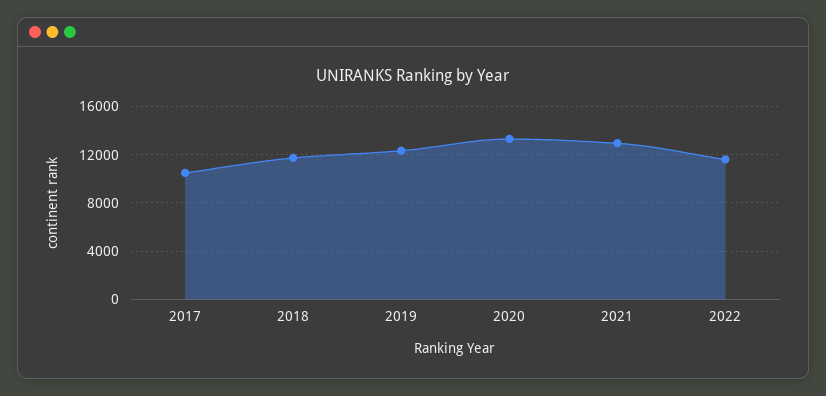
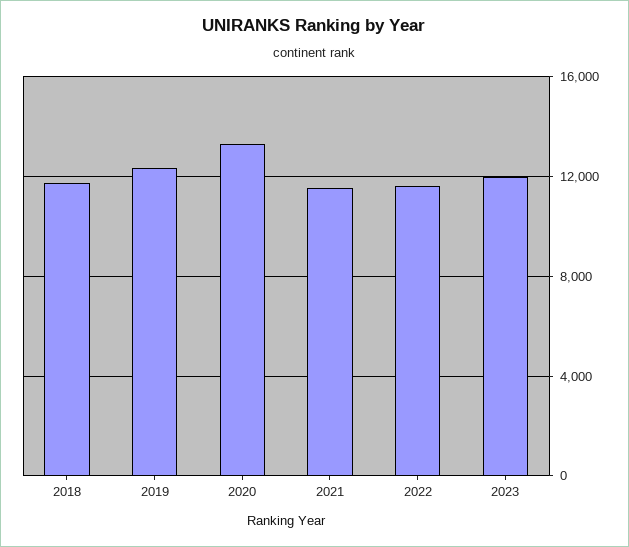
2017: 10500 -> none
2021: 13000 -> 11500
2023: none -> 12000

